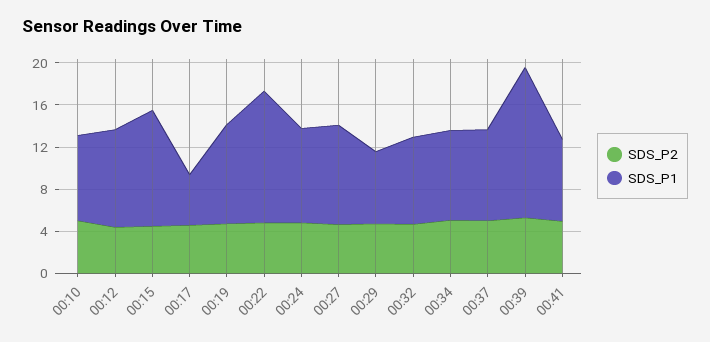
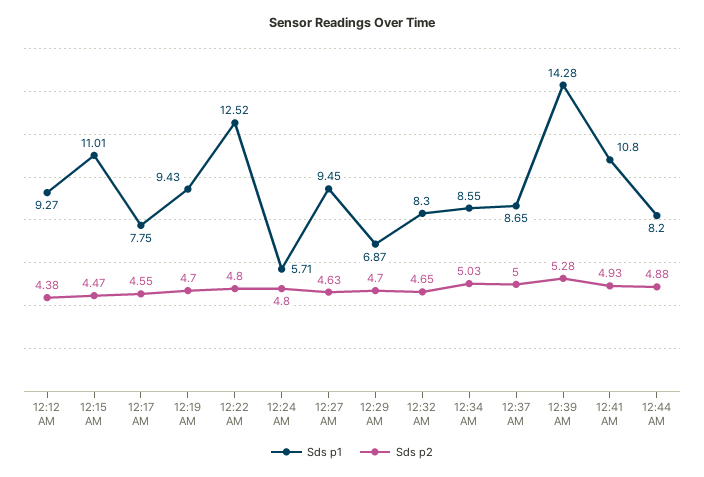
SDS_P2, 00:10: 5 -> none
SDS_P1, 00:10: 8 -> none
SDS_P1, 00:17: 5 -> 7.75
SDS_P1, 00:24: 9 -> 5.71
SDS_P1, 00:41: 8 -> 10.8
SDS_P1, 12:44 AM: none -> 8.2
SDS_P2, 12:44 AM: none -> 4.88

